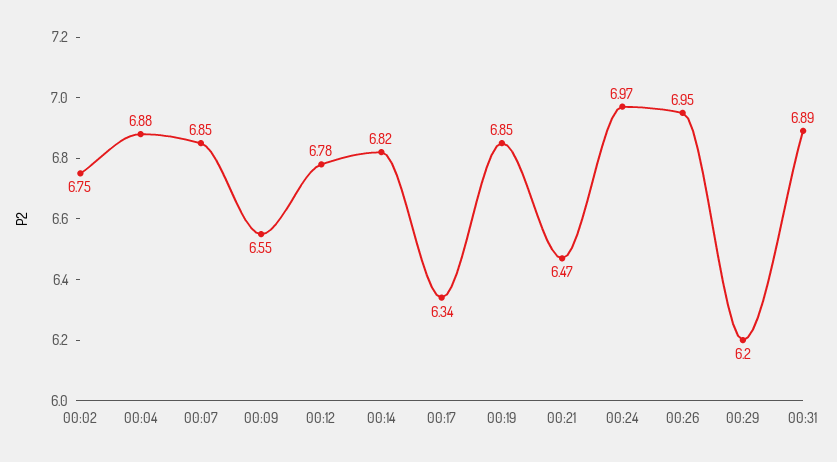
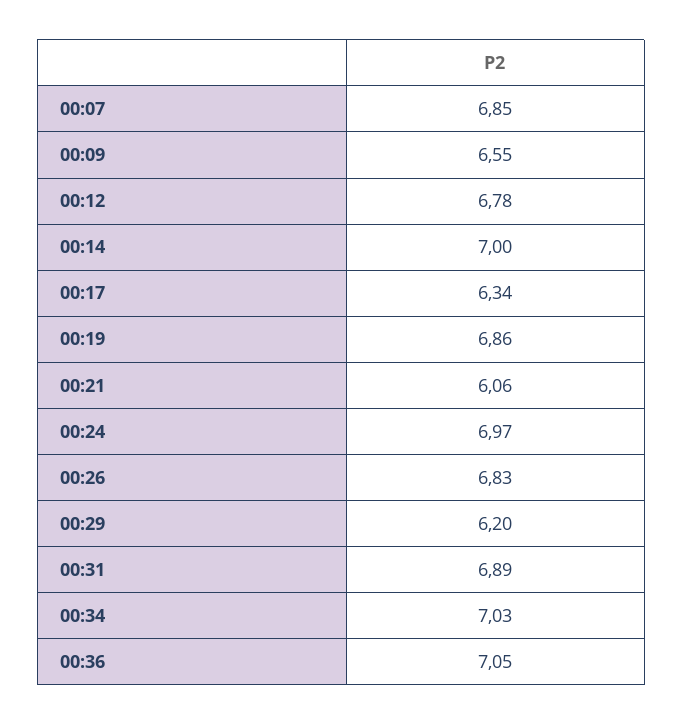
00:02: 6.75 -> none
00:04: 6.88 -> none
00:14: 6.82 -> 7
00:19: 6.85 -> 6.86
00:21: 6.47 -> 6.06
00:26: 6.95 -> 6.83
00:34: none -> 7.03
00:36: none -> 7.05

